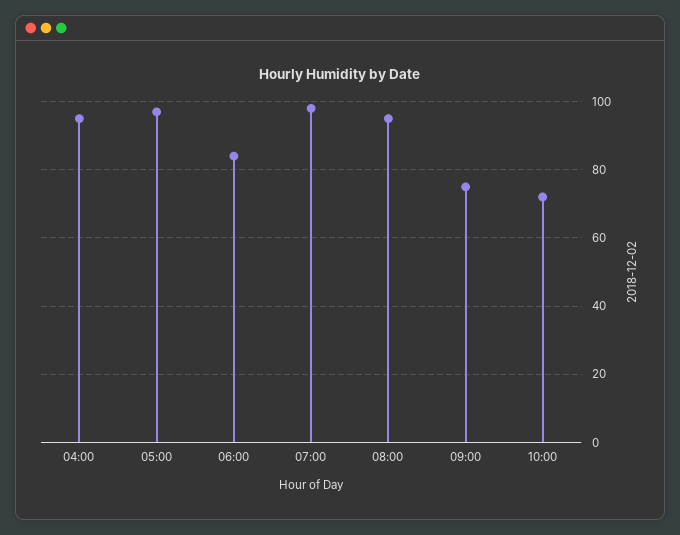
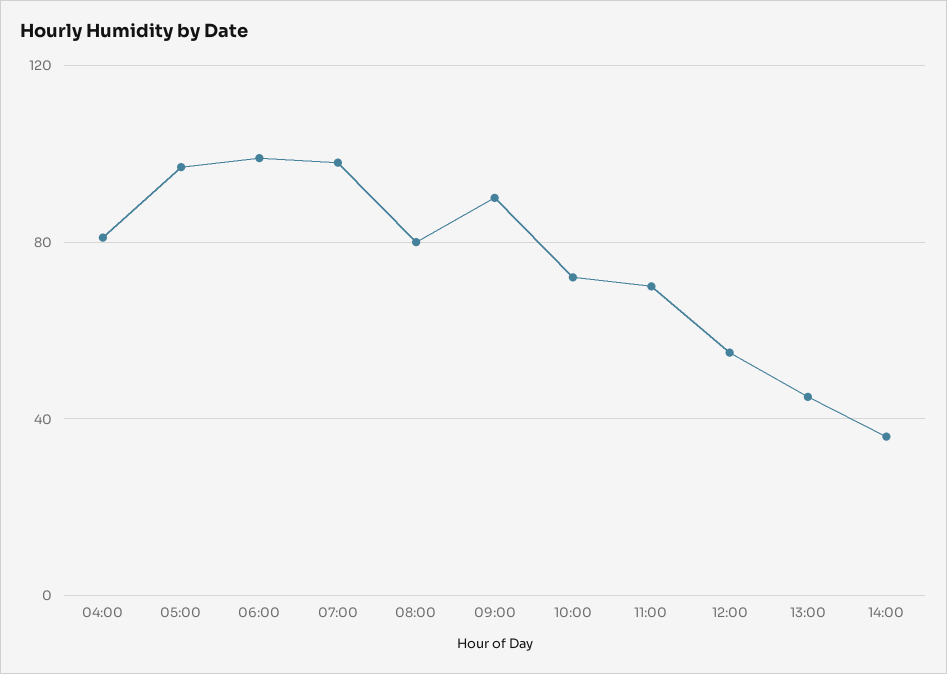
04:00: 95 -> 80
06:00: 85 -> 100
08:00: 95 -> 80
09:00: 75 -> 90
11:00: none -> 70
12:00: none -> 55
13:00: none -> 45
14:00: none -> 35

